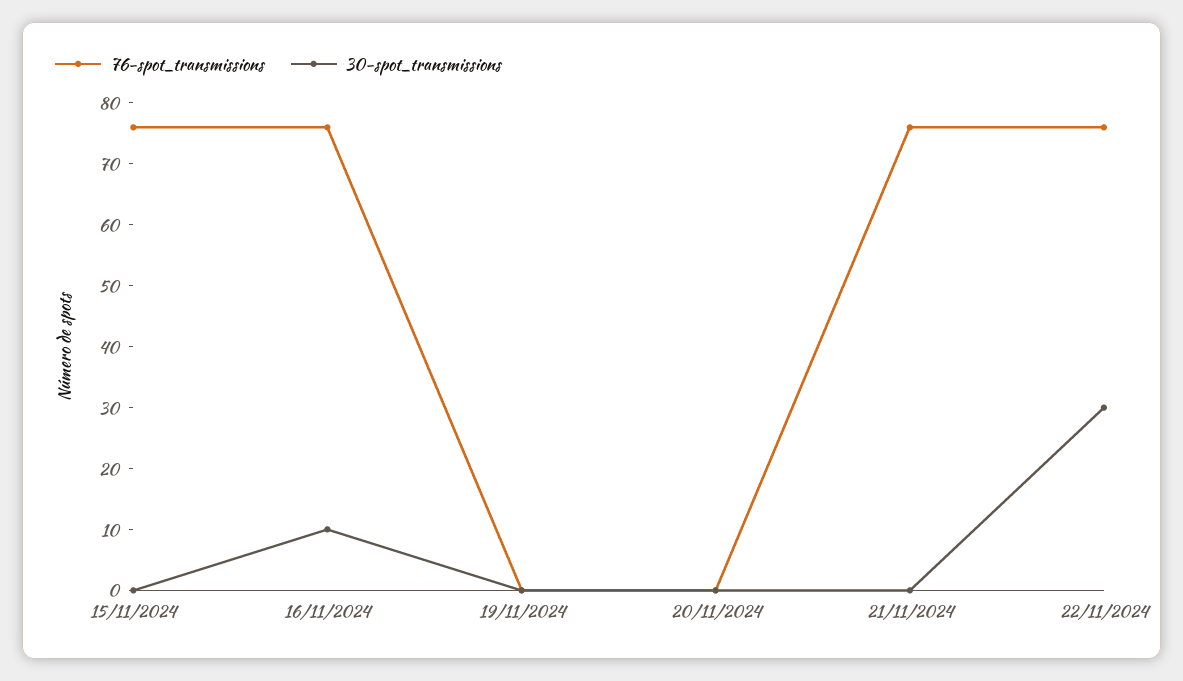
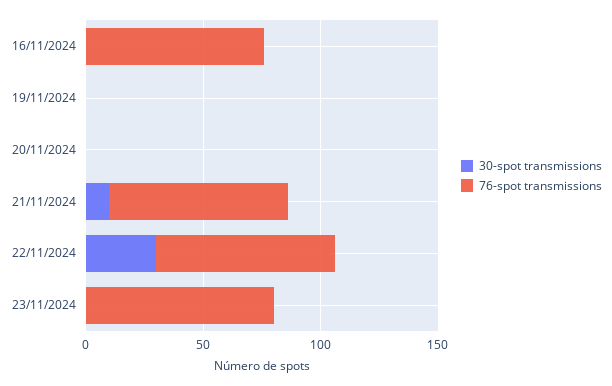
76-spot_transmissions, 15/11/2024: 75 -> none
30-spot_transmissions, 15/11/2024: 0 -> none
30-spot_transmissions, 16/11/2024: 10 -> 0
30-spot_transmissions, 21/11/2024: 0 -> 10
30-spot_transmissions, 23/11/2024: none -> 0
76-spot_transmissions, 23/11/2024: none -> 80

